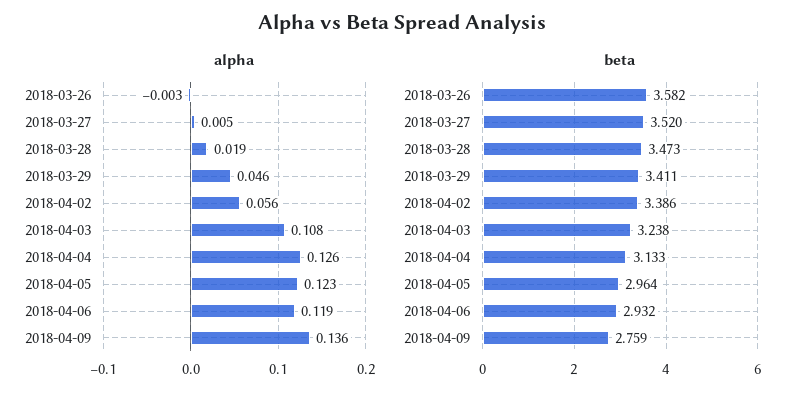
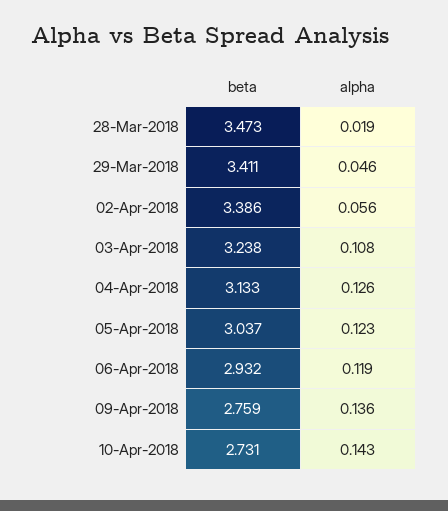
alpha, 2018-03-26: -0.003 -> none
alpha, 2018-03-27: 0.005 -> none
beta, 2018-03-26: 3.582 -> none
beta, 2018-03-27: 3.52 -> none
beta, 2018-04-05: 2.964 -> 3.037
beta, 10-Apr-2018: none -> 2.731
alpha, 10-Apr-2018: none -> 0.143

